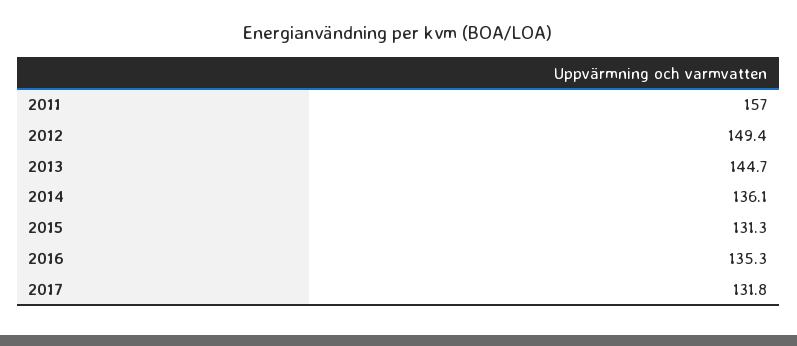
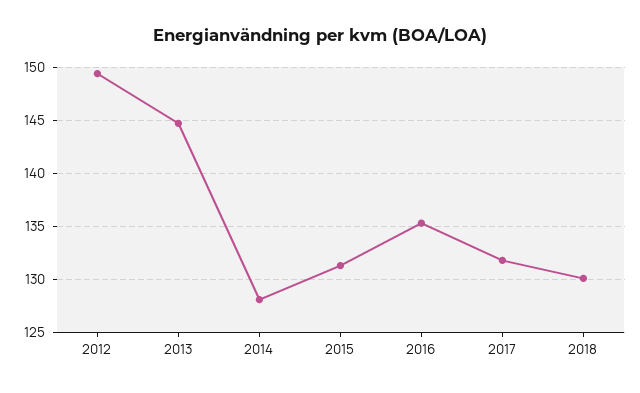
2011: 157 -> none
2014: 136.1 -> 128
2018: none -> 130

